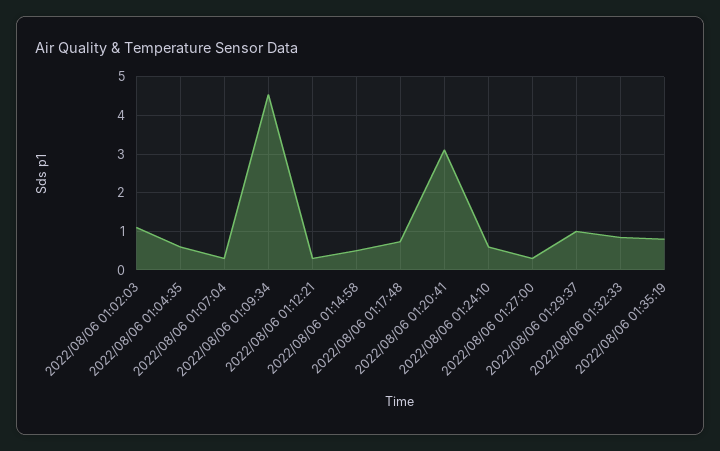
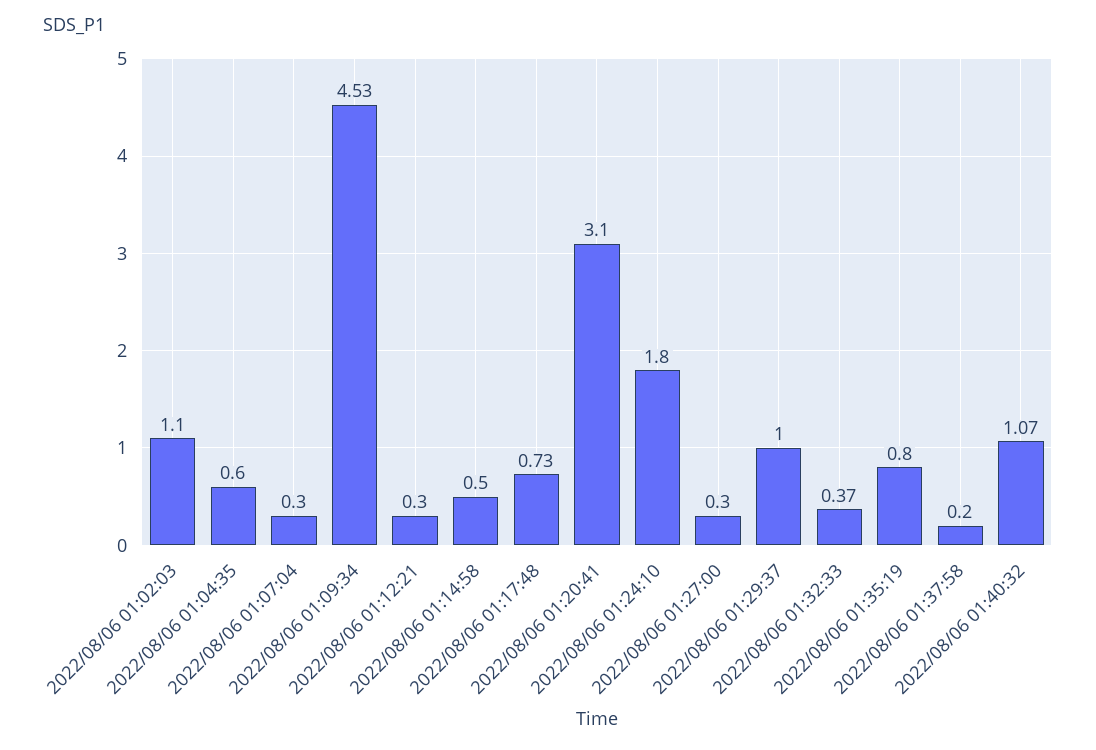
2022/08/06 01:24:10: 0.6 -> 1.8
2022/08/06 01:32:33: 0.8 -> 0.37
2022/08/06 01:37:58: none -> 0.2
2022/08/06 01:40:32: none -> 1.07

